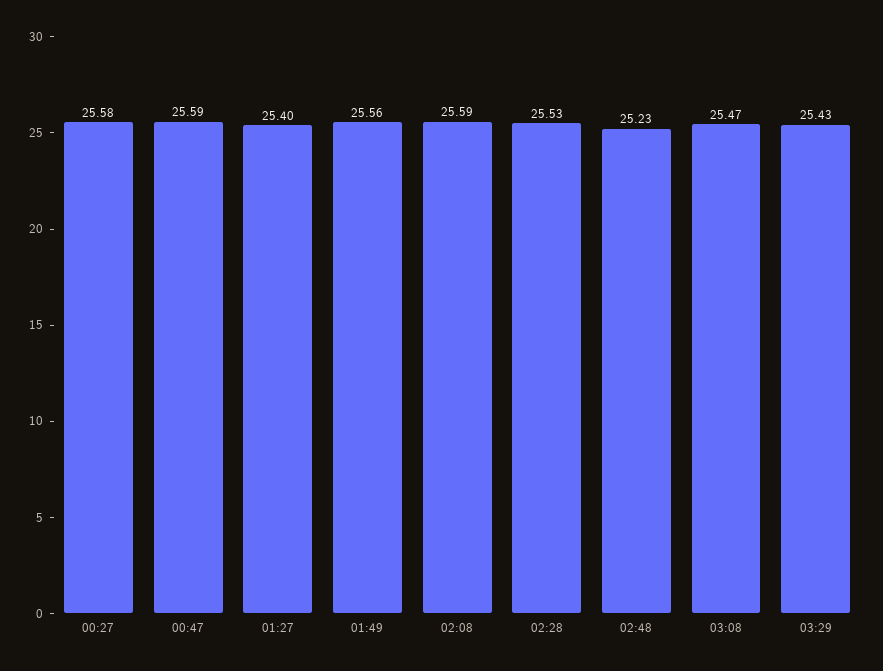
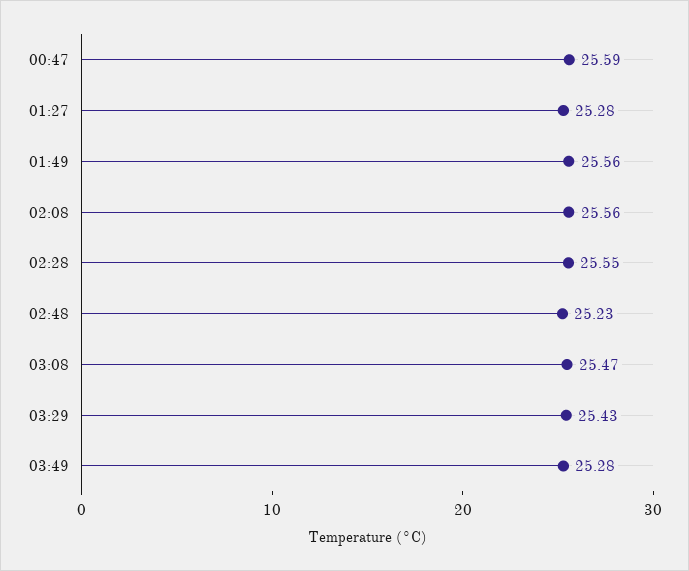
00:27: 25.58 -> none
01:27: 25.4 -> 25.28
02:08: 25.59 -> 25.56
02:28: 25.53 -> 25.55
03:49: none -> 25.28

